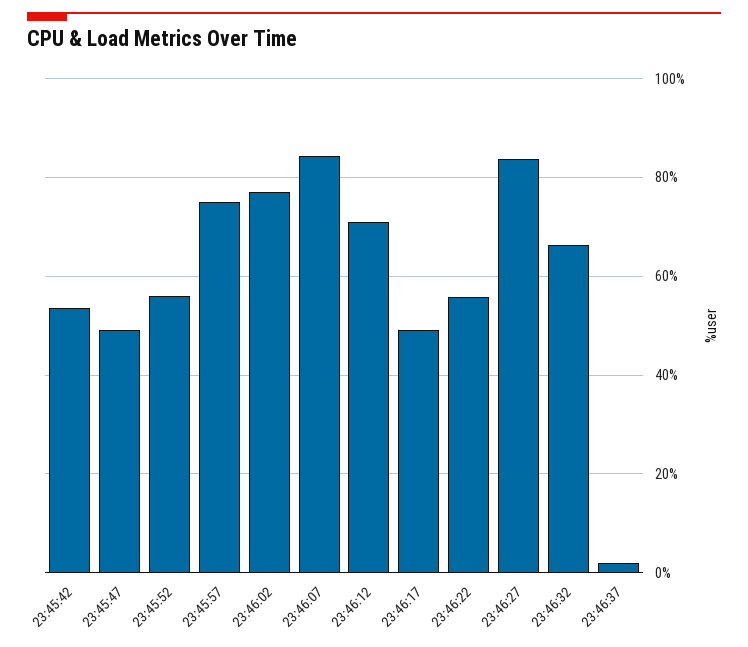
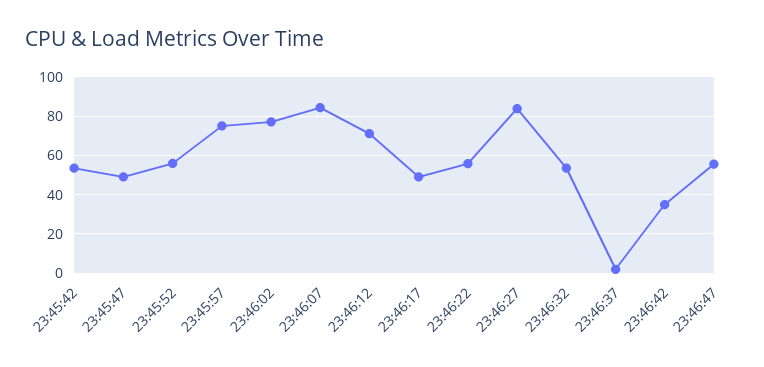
23:46:32: 66 -> 55
23:46:42: none -> 35
23:46:47: none -> 55

